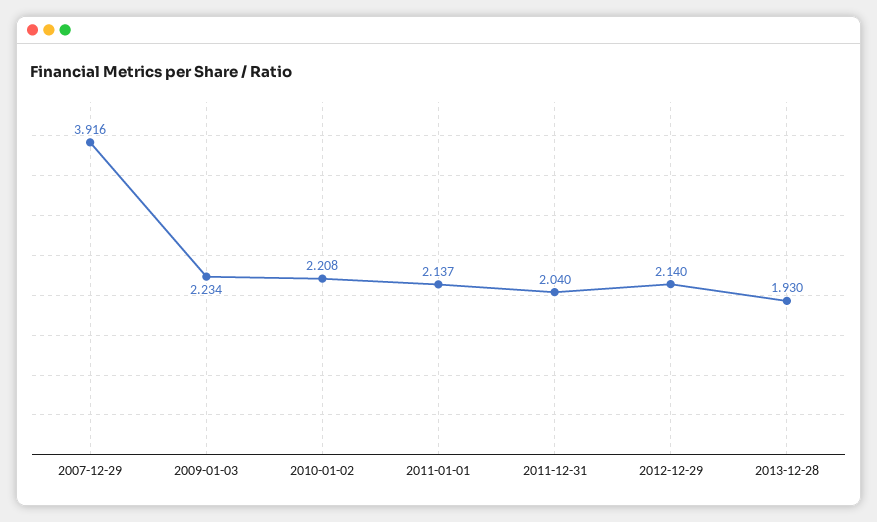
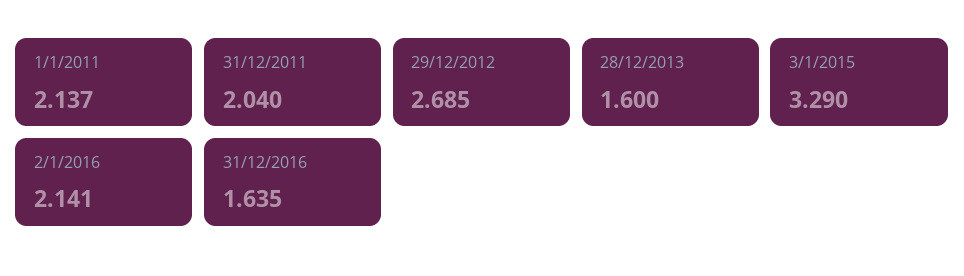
2007-12-29: 3.916 -> none
2009-01-03: 2.234 -> none
2010-01-02: 2.208 -> none
2012-12-29: 2.14 -> 2.685
2013-12-28: 1.93 -> 1.6
3/1/2015: none -> 3.29
2/1/2016: none -> 2.141
31/12/2016: none -> 1.635

